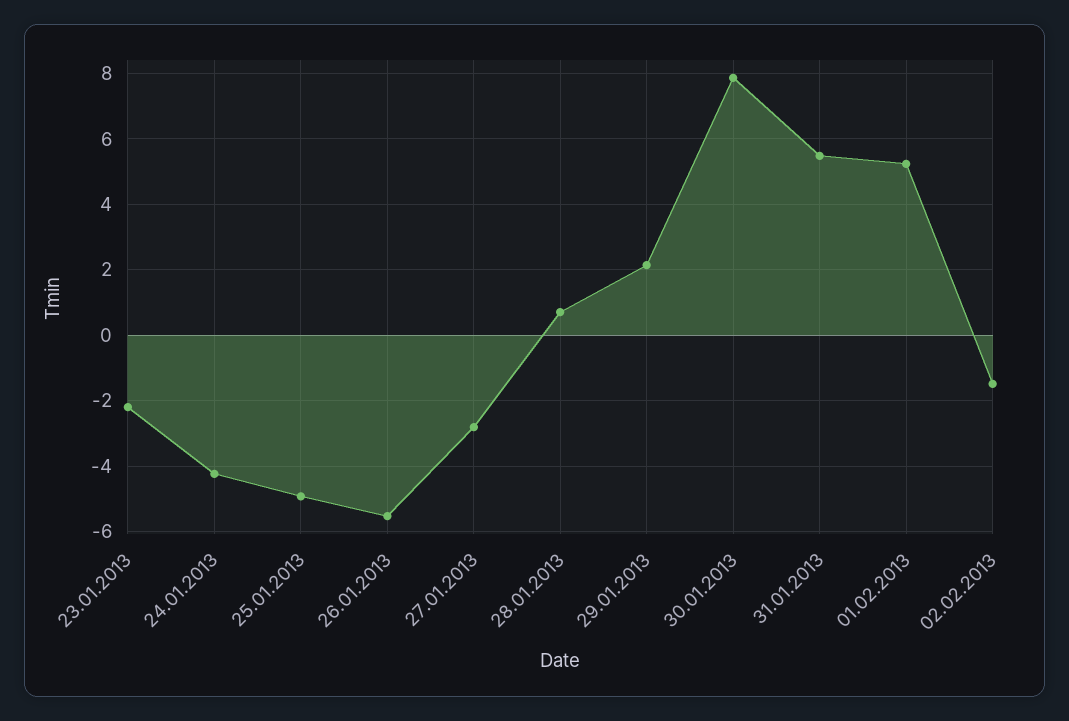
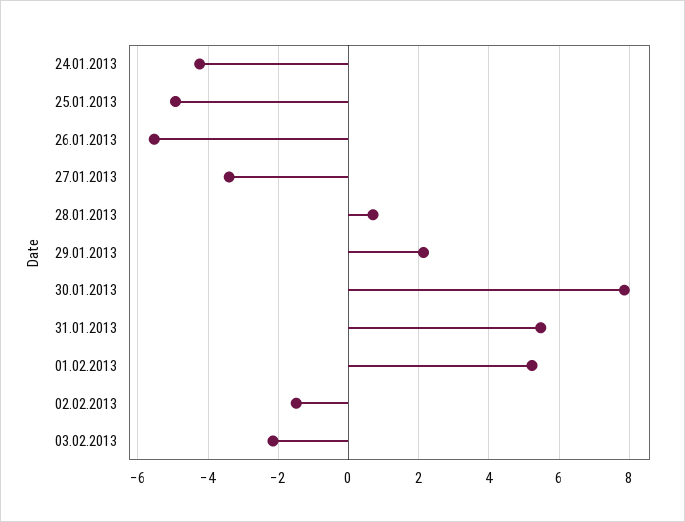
23.01.2013: -2.2 -> none
27.01.2013: -2.8 -> -3.4
03.02.2013: none -> -2.2

